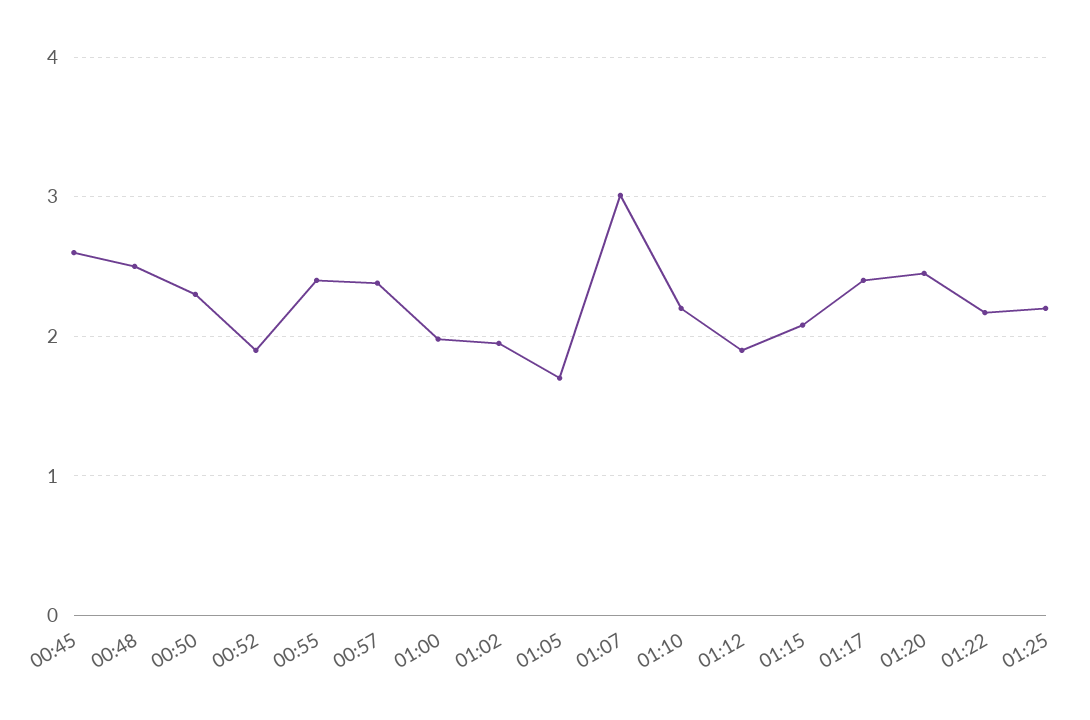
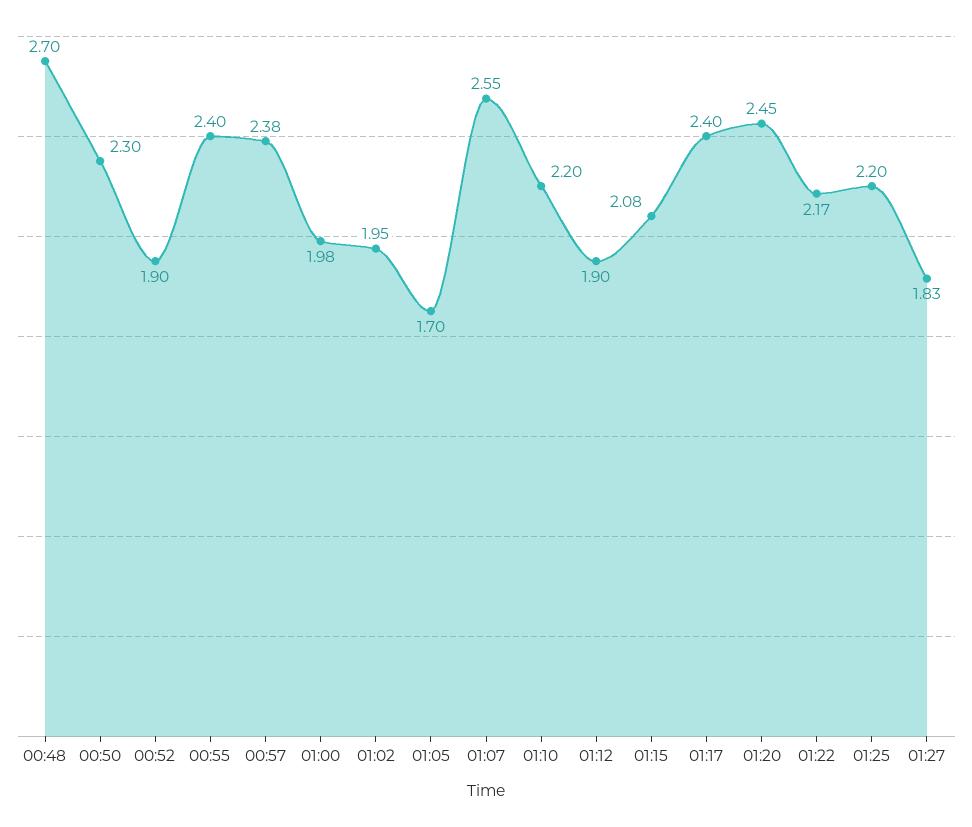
00:45: 2.6 -> none
00:48: 2.5 -> 2.7
01:07: 3 -> 2.55
01:27: none -> 1.83

